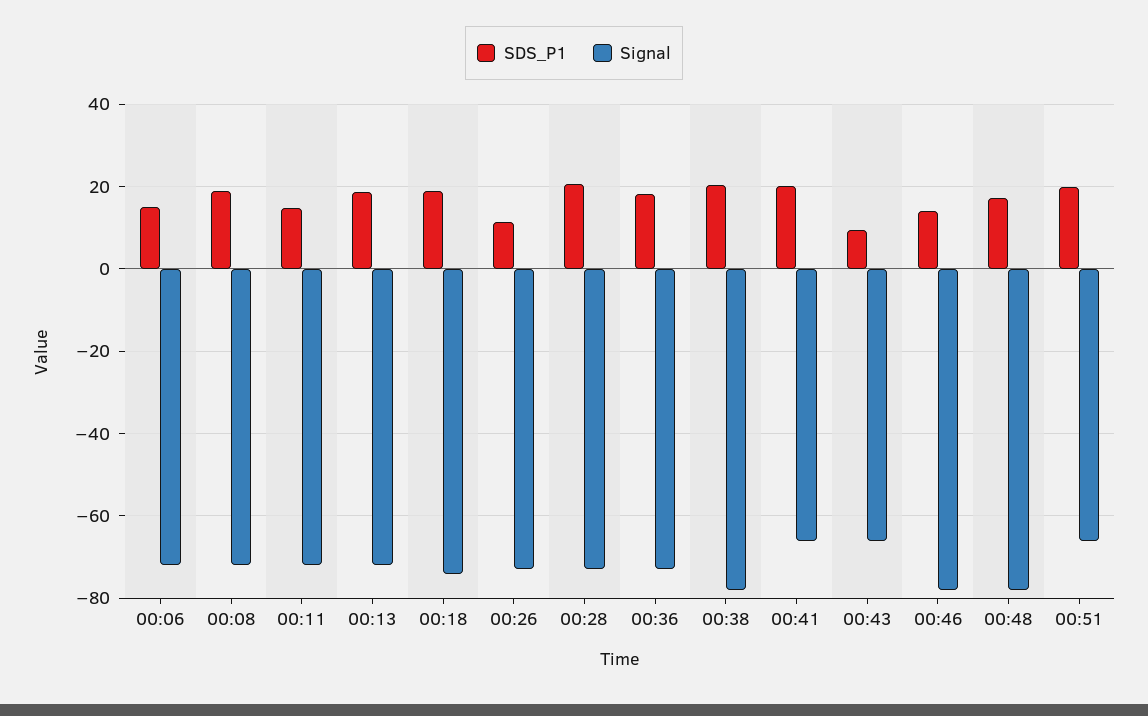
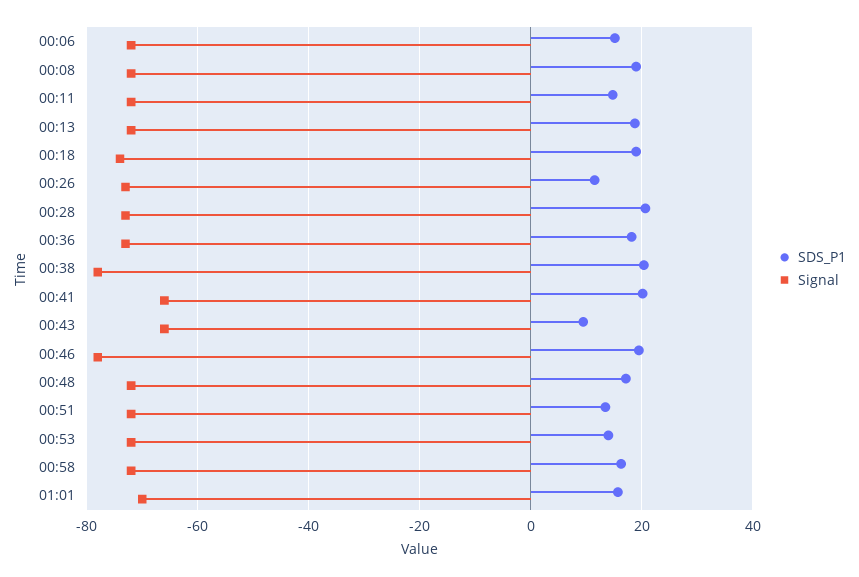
SDS_P1, 00:46: 14 -> 20
Signal, 00:48: -78 -> -72
SDS_P1, 00:51: 20 -> 14
Signal, 00:51: -66 -> -72
SDS_P1, 00:53: none -> 14
Signal, 00:53: none -> -72
SDS_P1, 00:58: none -> 16
Signal, 00:58: none -> -72
SDS_P1, 01:01: none -> 16
Signal, 01:01: none -> -70

